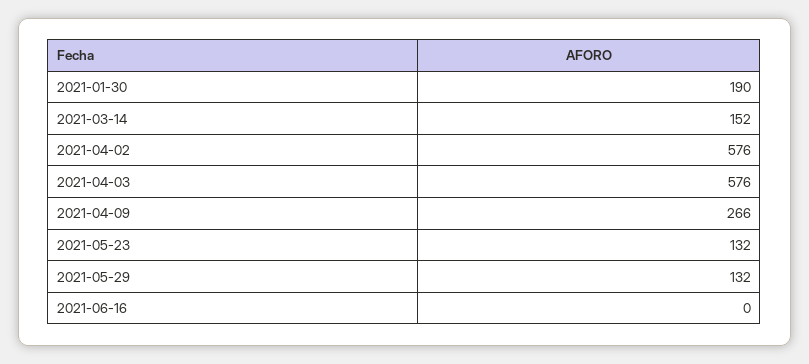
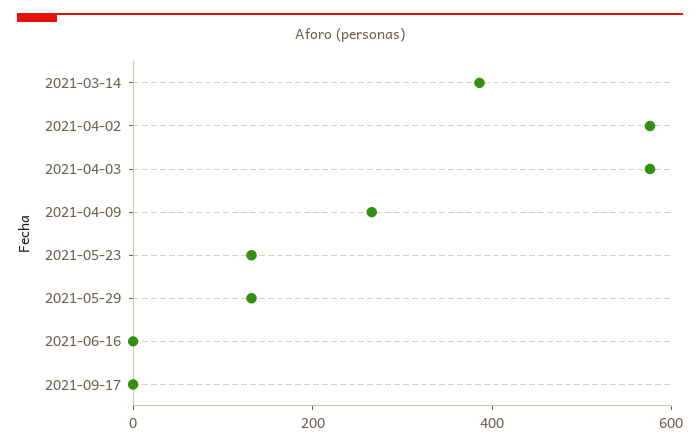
2021-01-30: 190 -> none
2021-03-14: 152 -> 400
2021-09-17: none -> 0

